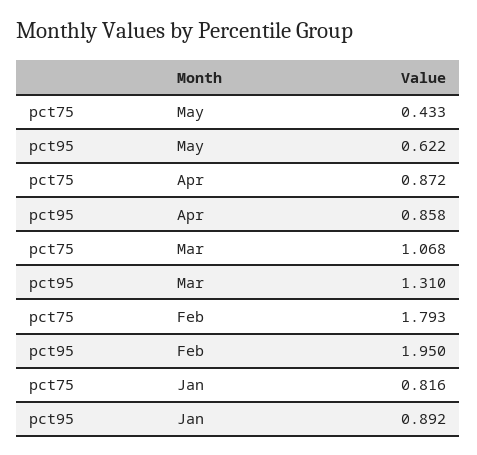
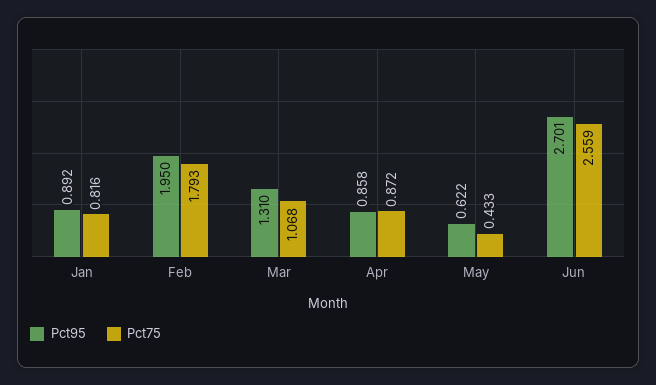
pct95, Jun: none -> 2.701
pct75, Jun: none -> 2.559

